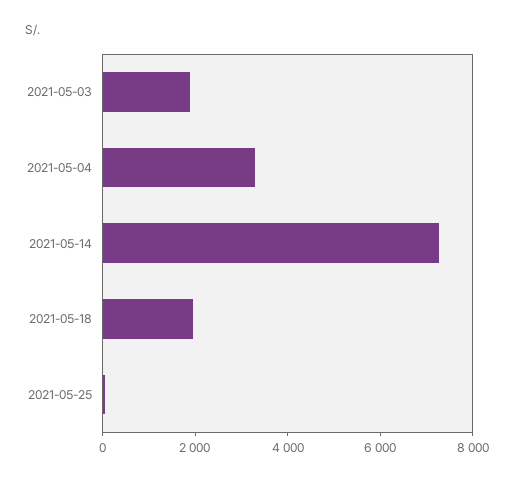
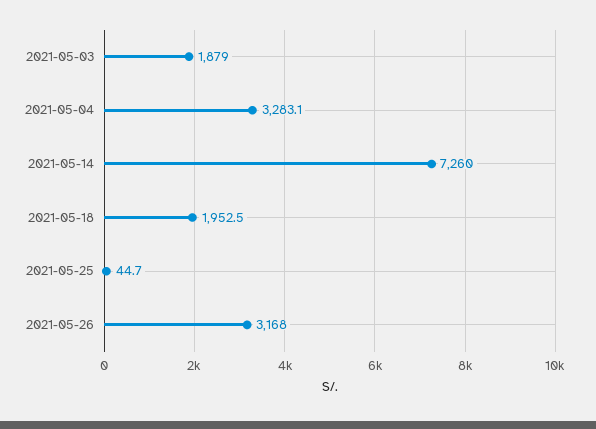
2021-05-26: none -> 3168

